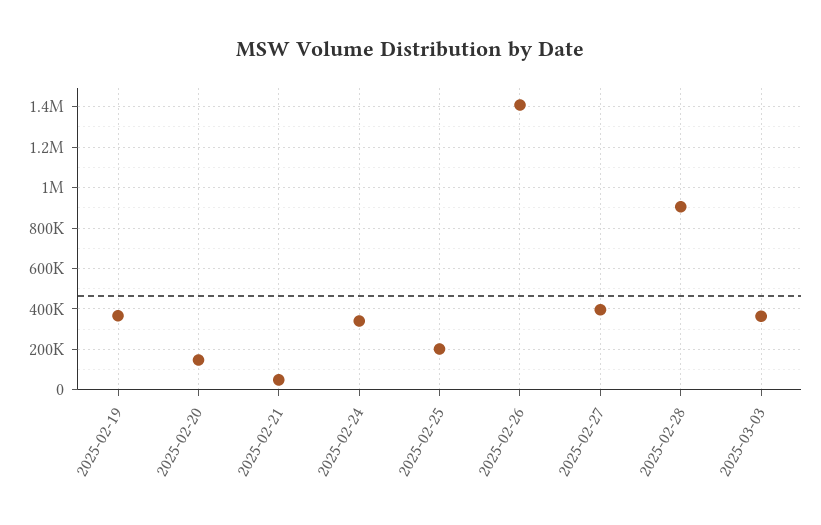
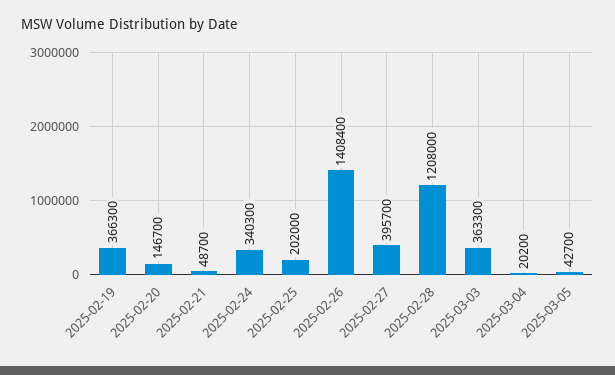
2025-02-28: 900000 -> 1208000
2025-03-04: none -> 20200
2025-03-05: none -> 42700

